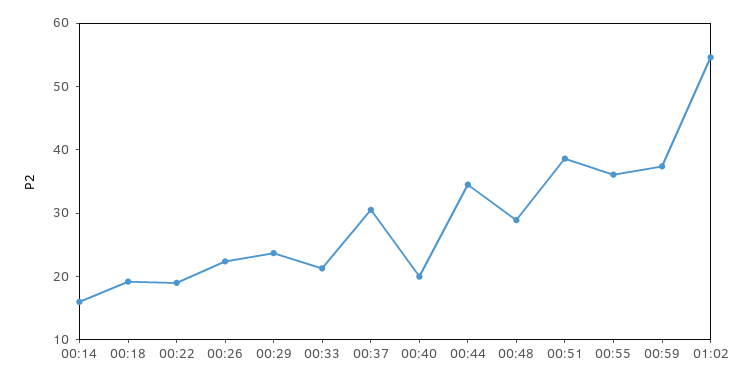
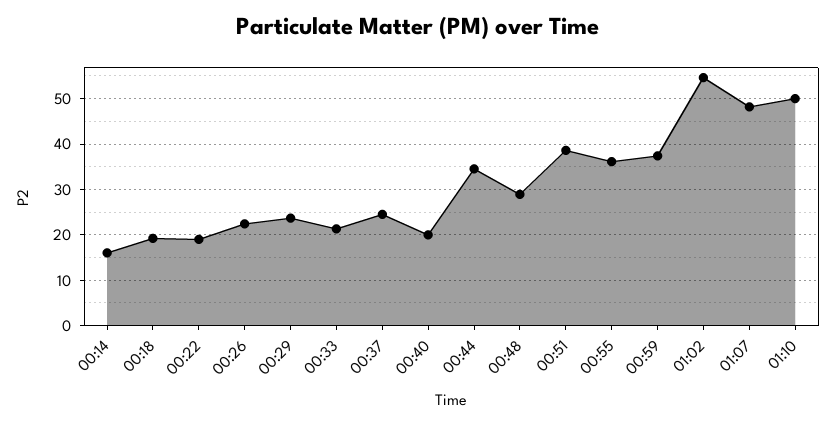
00:37: 30 -> 24
01:07: none -> 48
01:10: none -> 50

